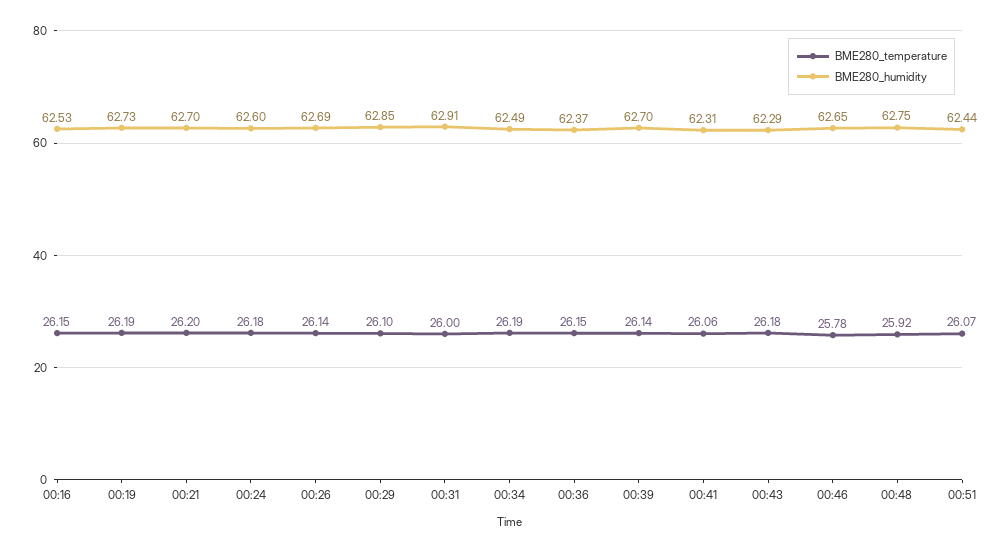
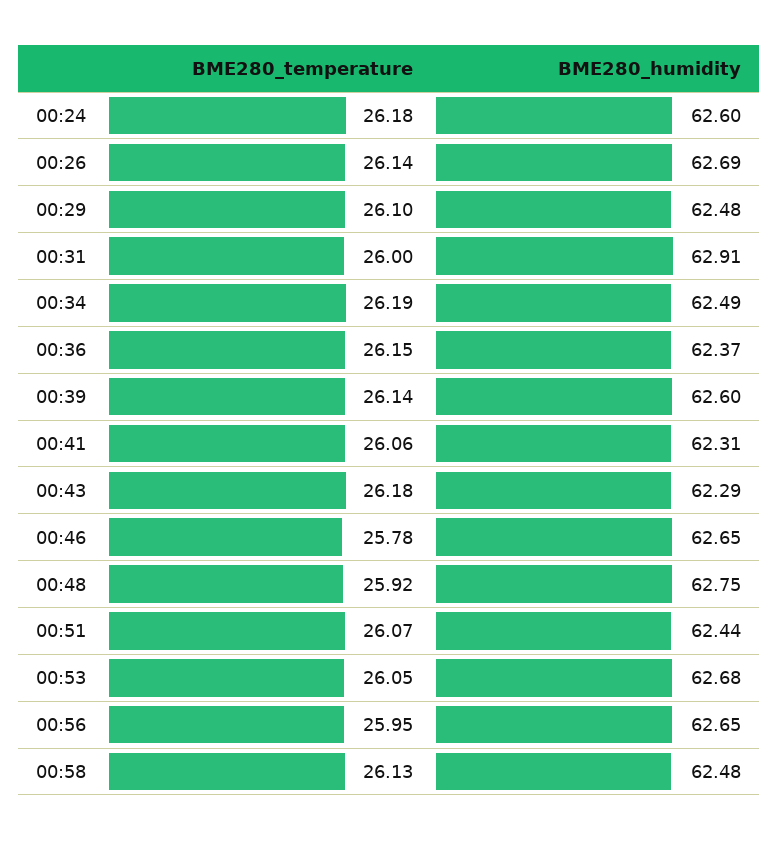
BME280_temperature, 00:16: 26.15 -> none
BME280_humidity, 00:16: 62.53 -> none
BME280_temperature, 00:19: 26.19 -> none
BME280_humidity, 00:19: 62.73 -> none
BME280_temperature, 00:21: 26.2 -> none
BME280_humidity, 00:21: 62.7 -> none
BME280_humidity, 00:29: 62.85 -> 62.48
BME280_humidity, 00:39: 62.7 -> 62.6
BME280_temperature, 00:53: none -> 26.05
BME280_humidity, 00:53: none -> 62.68
BME280_temperature, 00:56: none -> 25.95
BME280_humidity, 00:56: none -> 62.65
BME280_temperature, 00:58: none -> 26.13
BME280_humidity, 00:58: none -> 62.48

